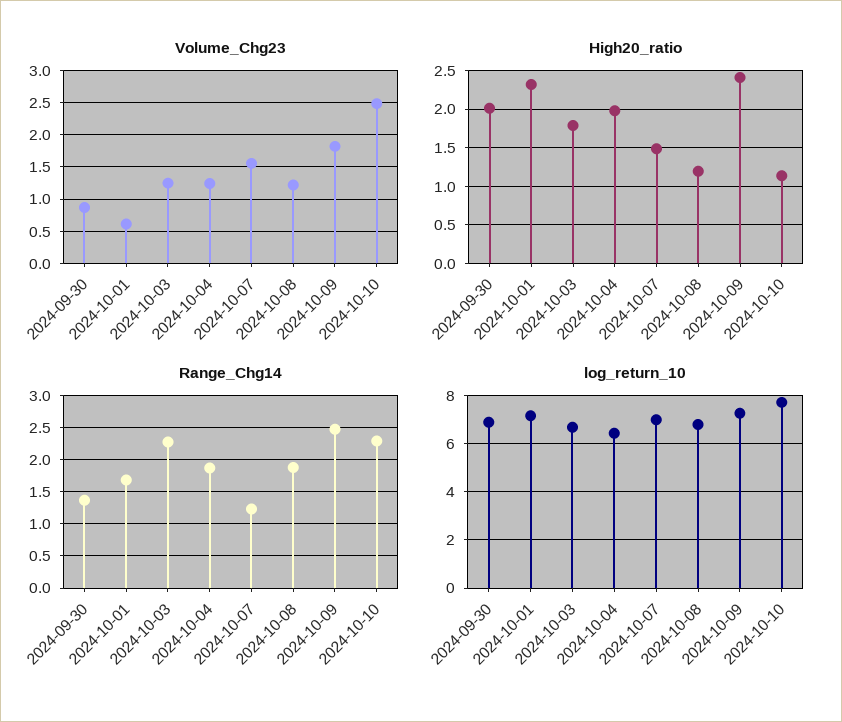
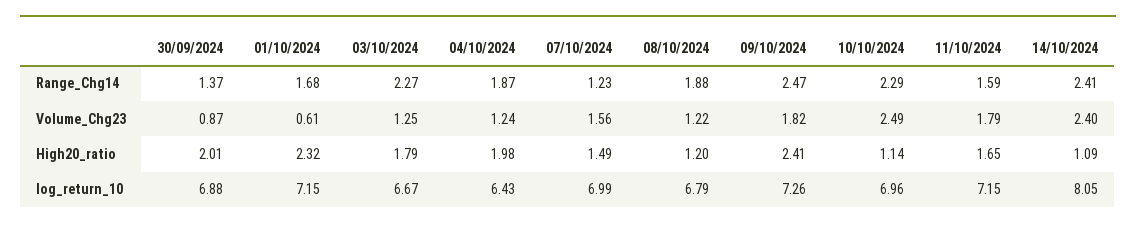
log_return_10, 2024-10-10: 7.75 -> 6.96
Range_Chg14, 11/10/2024: none -> 1.59
Range_Chg14, 14/10/2024: none -> 2.41
Volume_Chg23, 11/10/2024: none -> 1.79
Volume_Chg23, 14/10/2024: none -> 2.4
High20_ratio, 11/10/2024: none -> 1.65
High20_ratio, 14/10/2024: none -> 1.09
log_return_10, 11/10/2024: none -> 7.15
log_return_10, 14/10/2024: none -> 8.05

